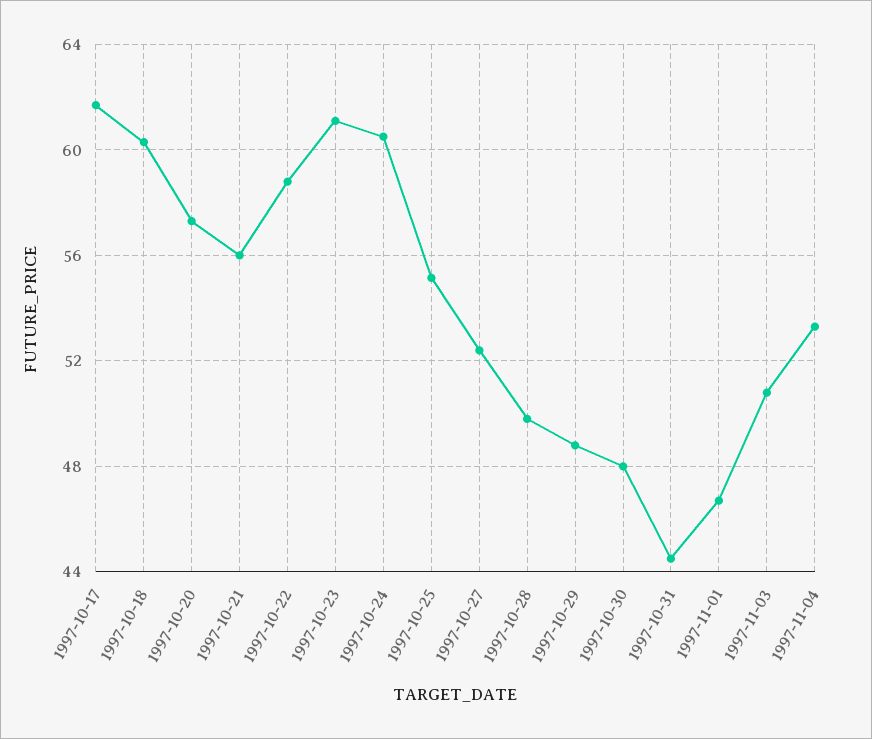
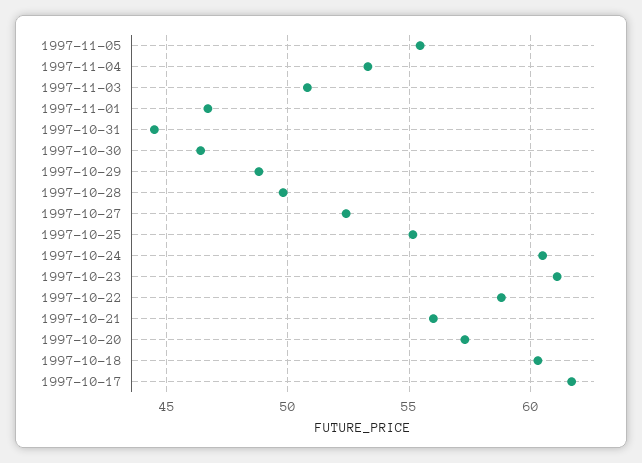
1997-10-30: 48 -> 46.5
1997-11-05: none -> 55.5

